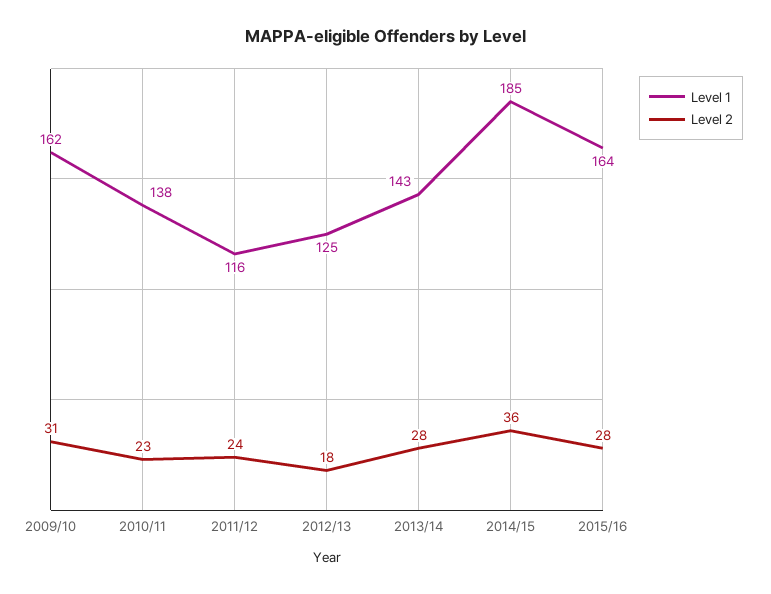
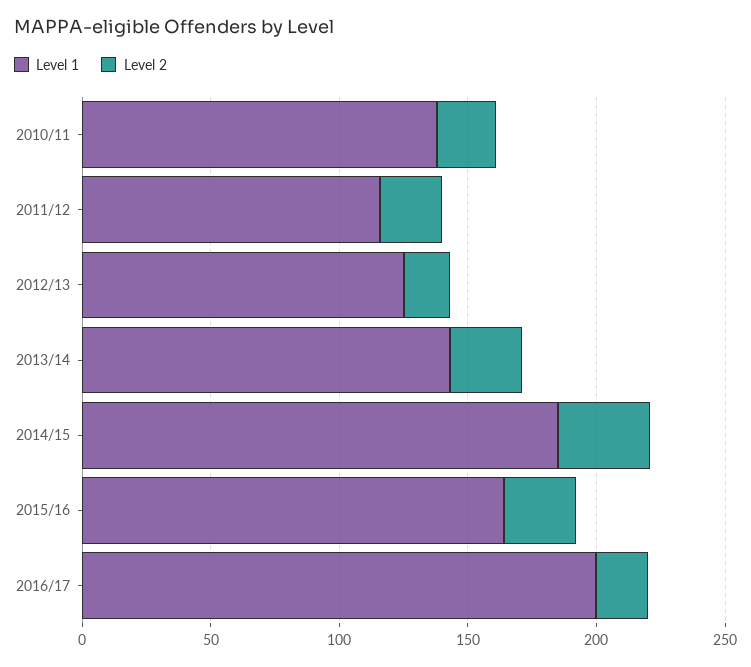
Level 1, 2009/10: 162 -> none
Level 2, 2009/10: 31 -> none
Level 1, 2016/17: none -> 200
Level 2, 2016/17: none -> 20

